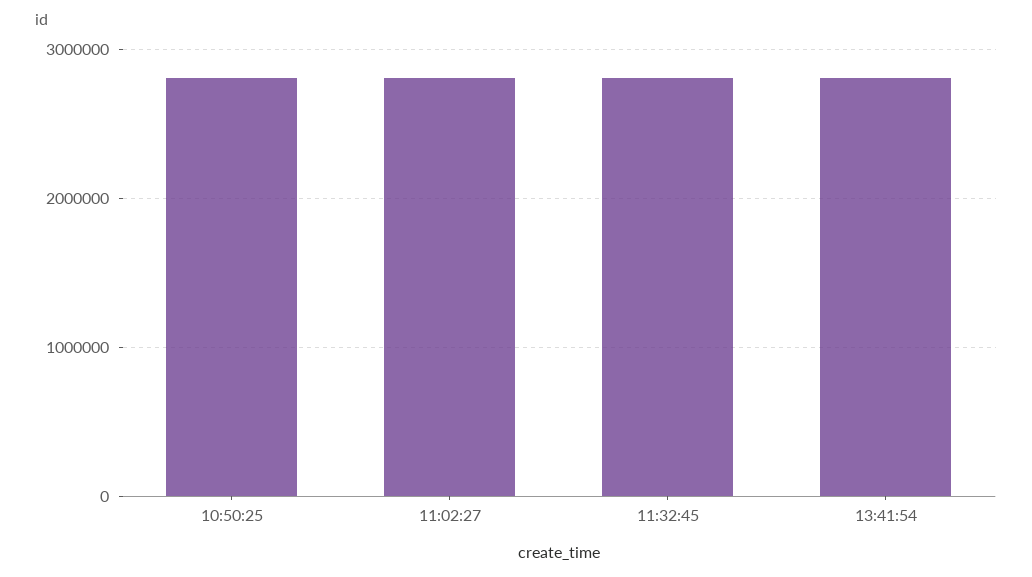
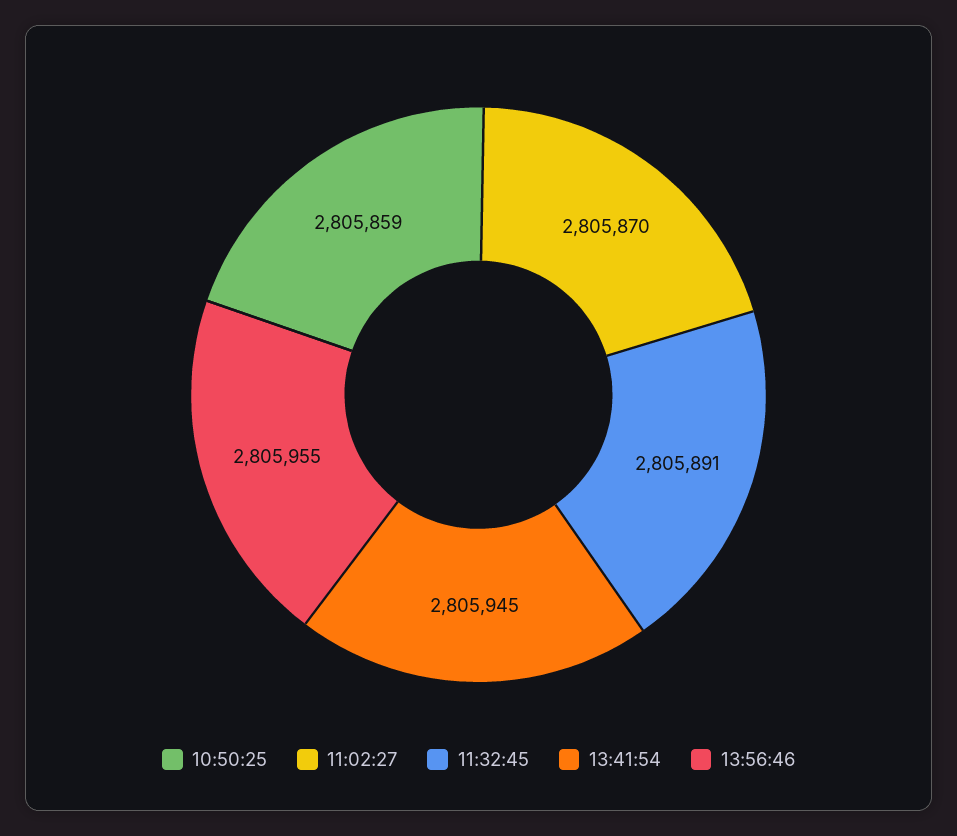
13:56:46: none -> 2805955

